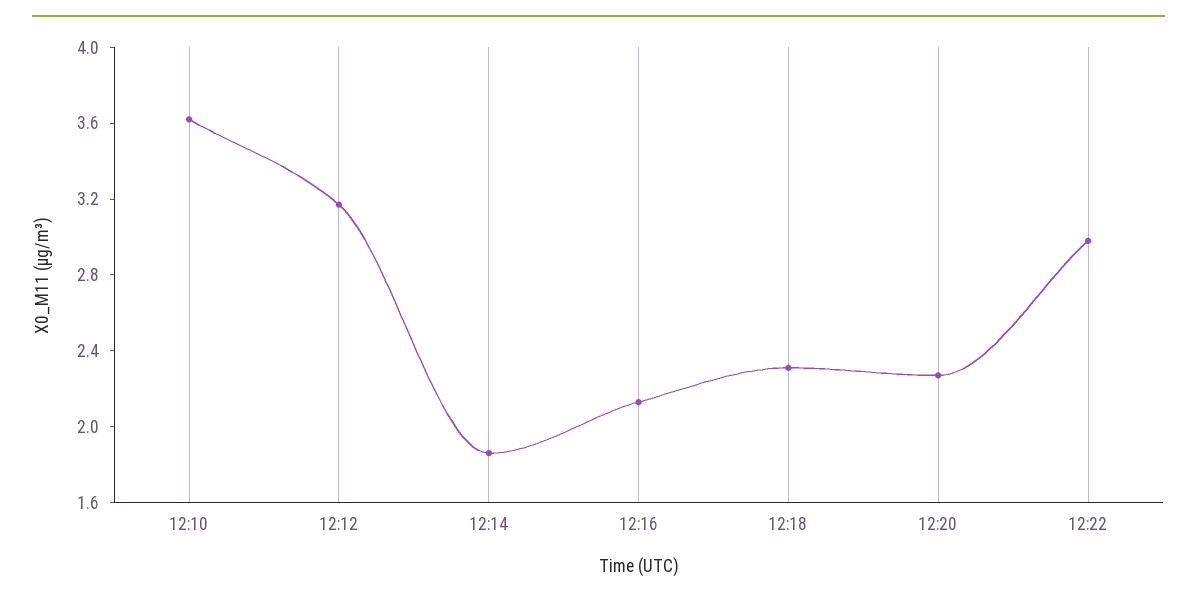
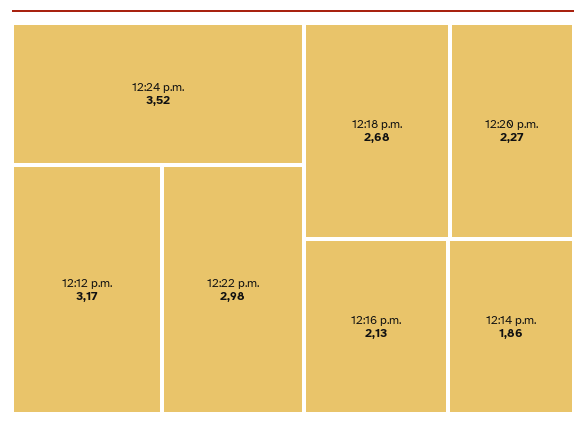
12:10: 3.6 -> none
12:18: 2.3 -> 2.68
12:24 p.m.: none -> 3.52

